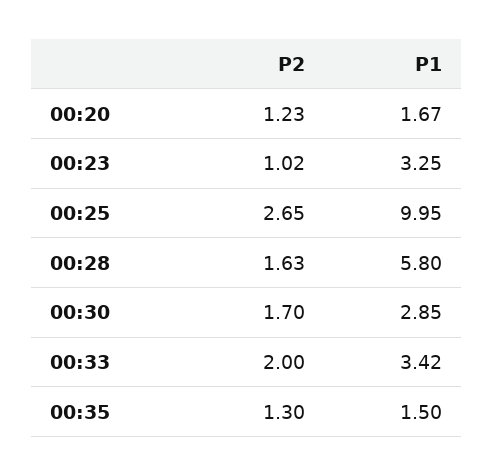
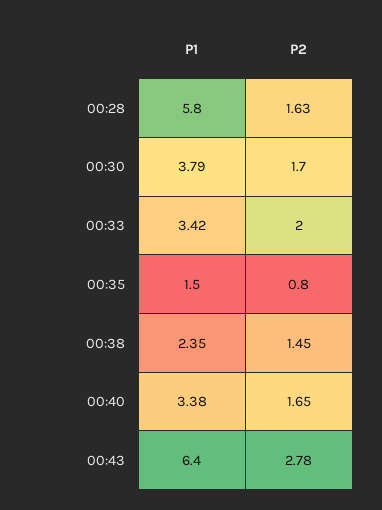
P2, 00:20: 1.23 -> none
P1, 00:20: 1.67 -> none
P2, 00:23: 1.02 -> none
P1, 00:23: 3.25 -> none
P2, 00:25: 2.65 -> none
P1, 00:25: 9.95 -> none
P1, 00:30: 2.85 -> 3.79
P2, 00:35: 1.3 -> 0.8
P1, 00:38: none -> 2.35
P2, 00:38: none -> 1.45
P1, 00:40: none -> 3.38
P2, 00:40: none -> 1.65
P1, 00:43: none -> 6.4
P2, 00:43: none -> 2.78

